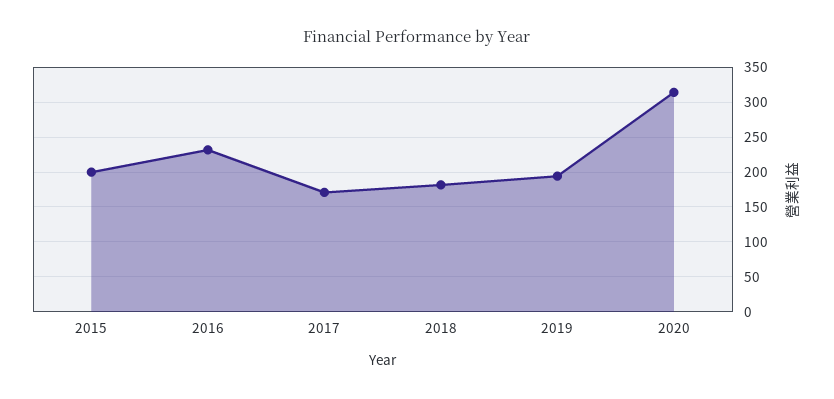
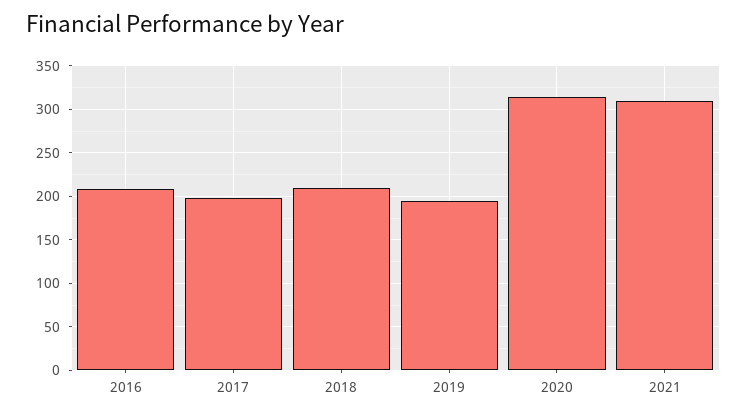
2015: 200 -> none
2016: 230 -> 210
2017: 170 -> 200
2018: 180 -> 210
2021: none -> 310

